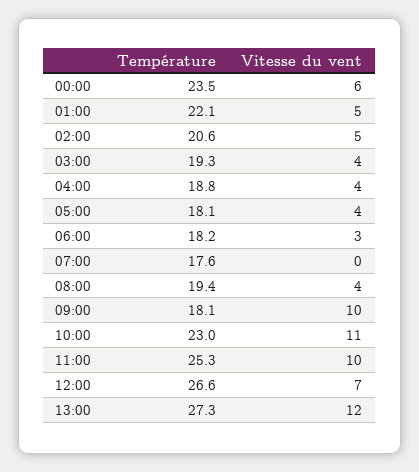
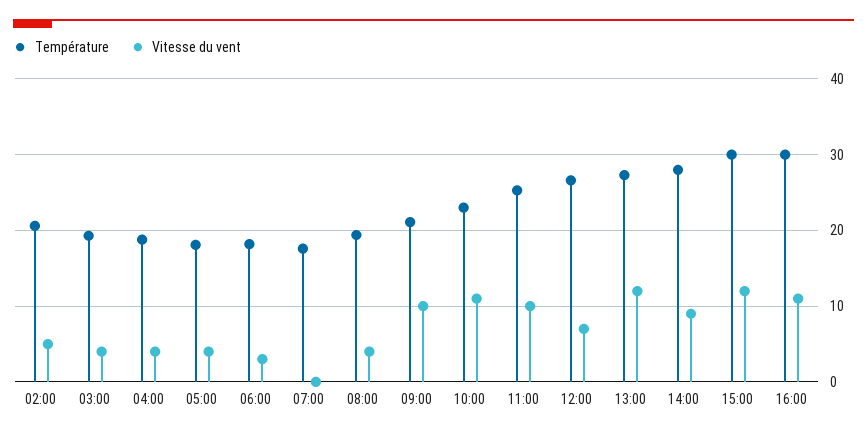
Température, 00:00: 23.5 -> none
Vitesse du vent, 00:00: 6 -> none
Température, 01:00: 22.1 -> none
Vitesse du vent, 01:00: 5 -> none
Température, 09:00: 18.1 -> 21
Température, 14:00: none -> 28
Vitesse du vent, 14:00: none -> 9
Température, 15:00: none -> 30
Vitesse du vent, 15:00: none -> 12
Température, 16:00: none -> 30
Vitesse du vent, 16:00: none -> 11

